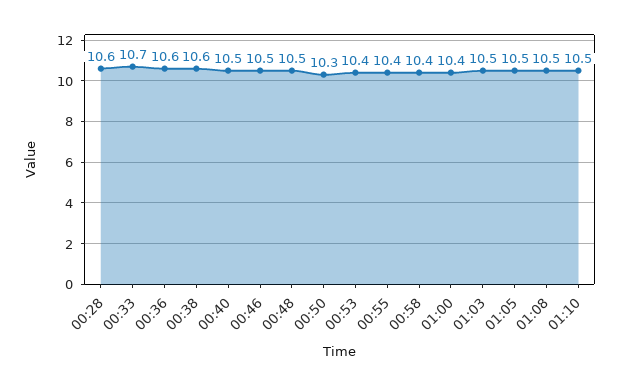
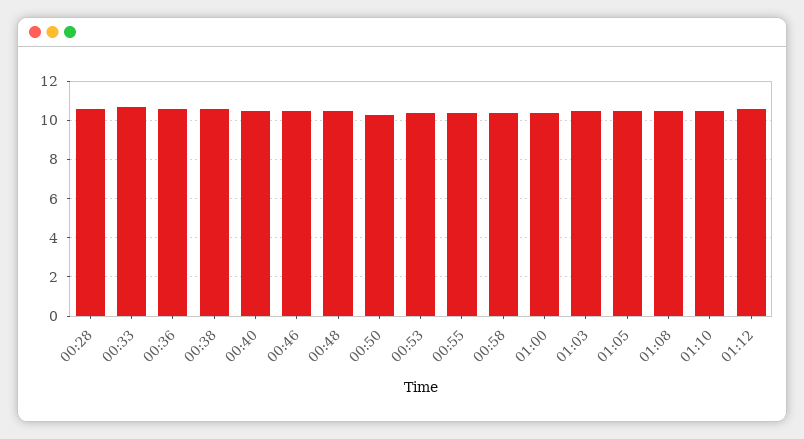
01:12: none -> 10.5

